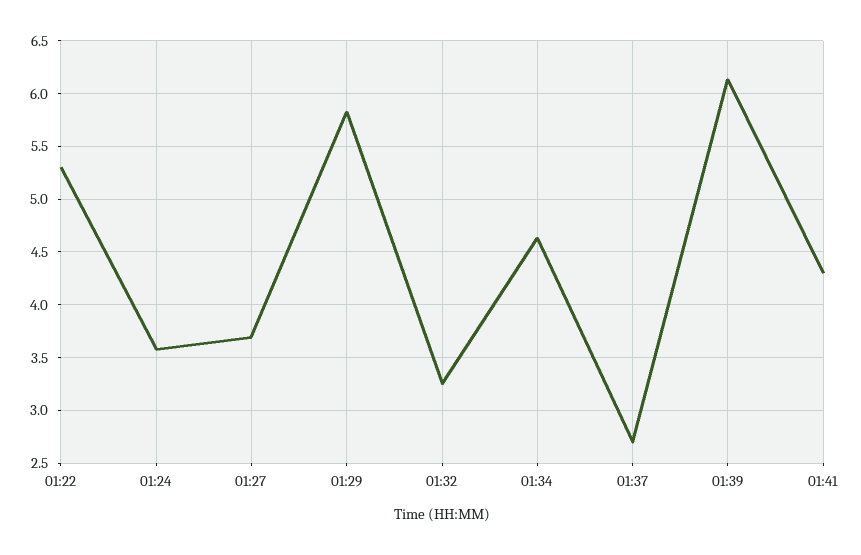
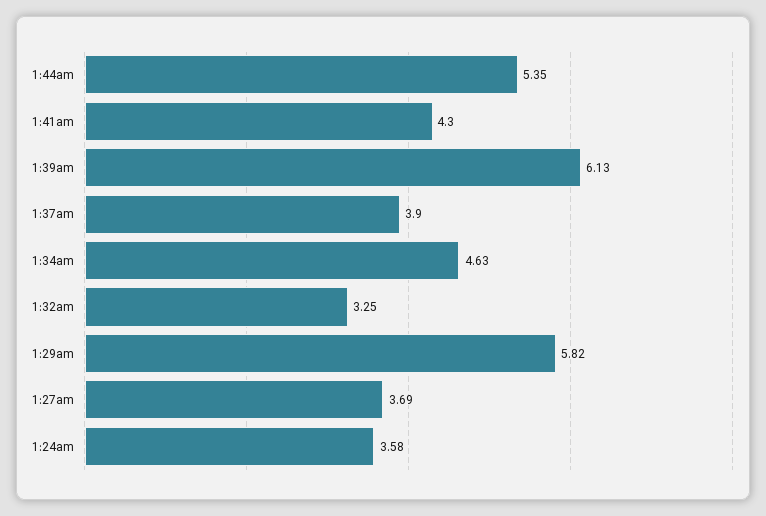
01:22: 5.3 -> none
01:37: 2.7 -> 3.9
1:44am: none -> 5.35

